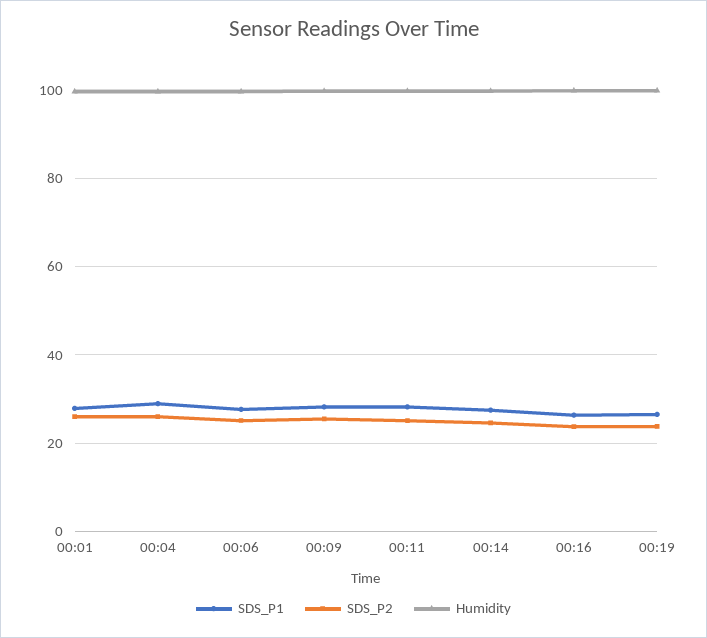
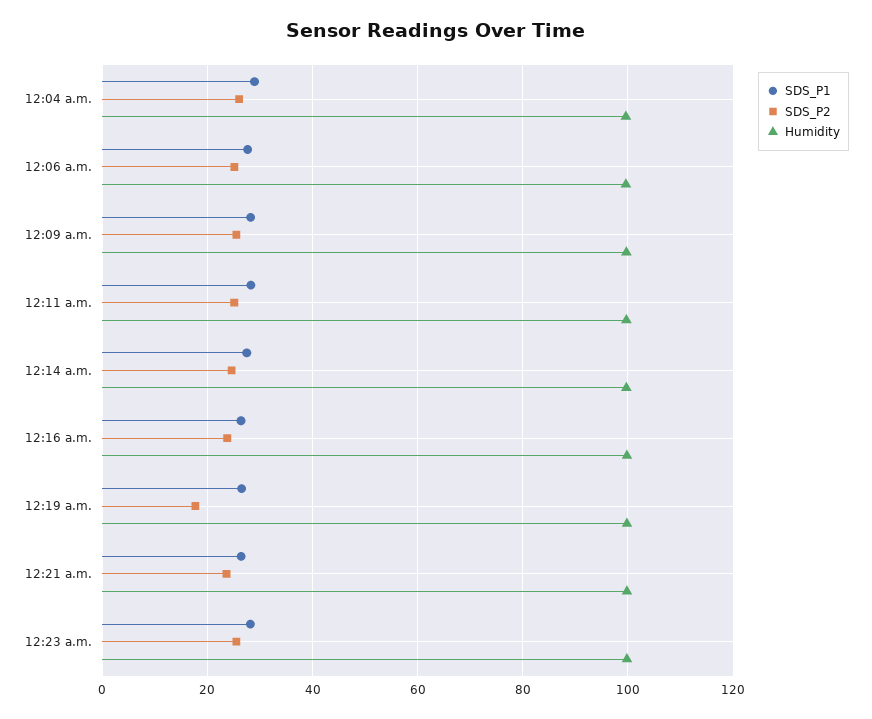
SDS_P1, 00:01: 28 -> none
SDS_P2, 00:01: 26 -> none
Humidity, 00:01: 100 -> none
SDS_P2, 00:19: 24 -> 18
SDS_P1, 12:21 a.m.: none -> 26
SDS_P2, 12:21 a.m.: none -> 24
Humidity, 12:21 a.m.: none -> 100
SDS_P1, 12:23 a.m.: none -> 28
SDS_P2, 12:23 a.m.: none -> 26
Humidity, 12:23 a.m.: none -> 100

